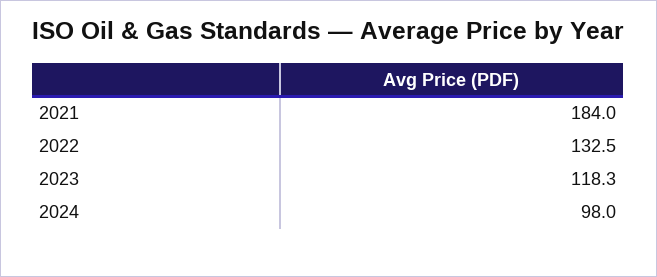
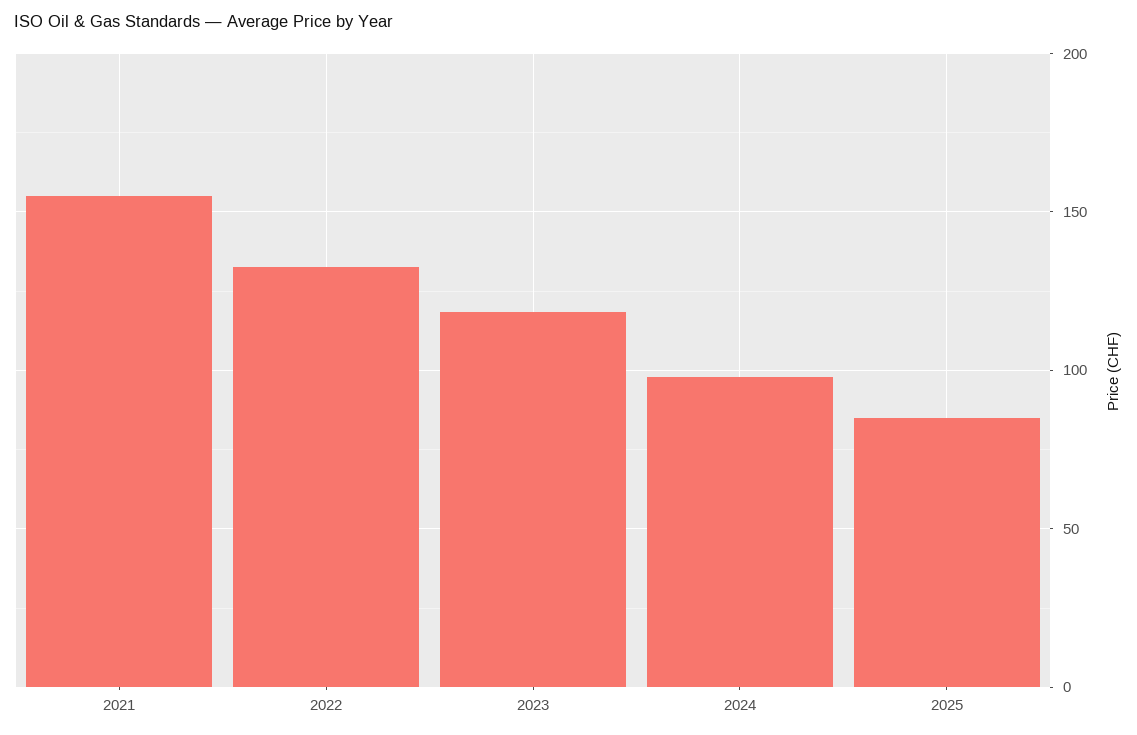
2021: 184 -> 155
2025: none -> 85

